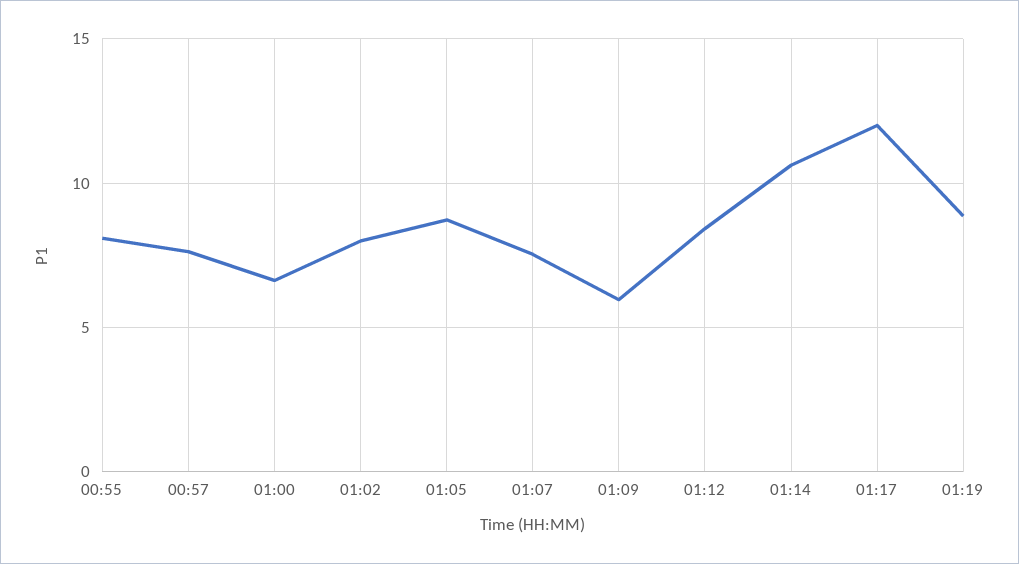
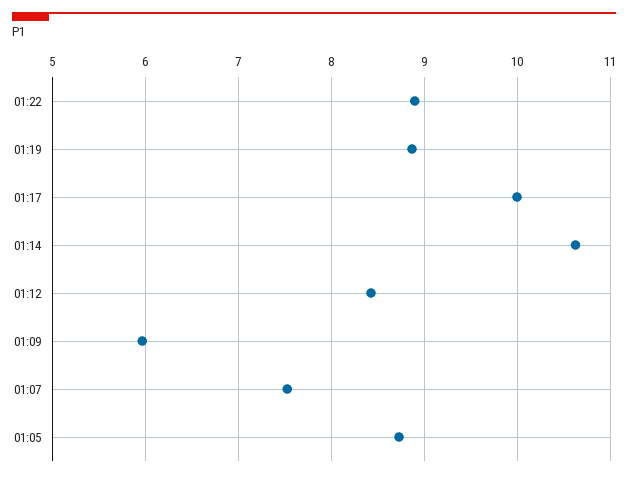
00:55: 8 -> none
00:57: 7.5 -> none
01:00: 6.5 -> none
01:02: 8 -> none
01:17: 12 -> 10
01:22: none -> 8.9

